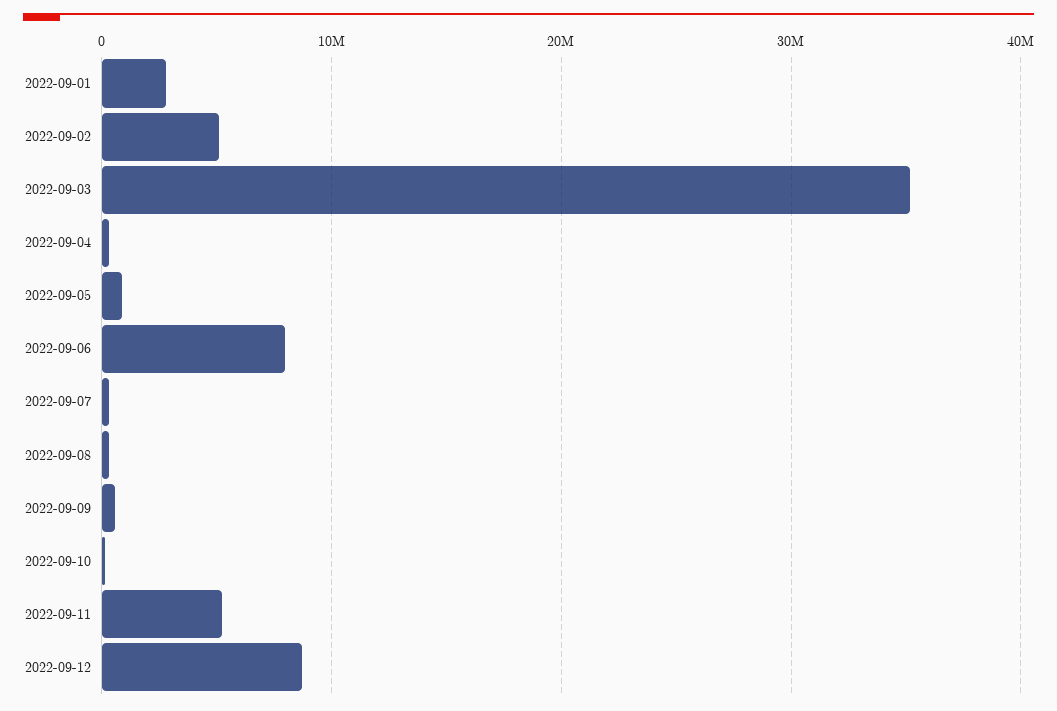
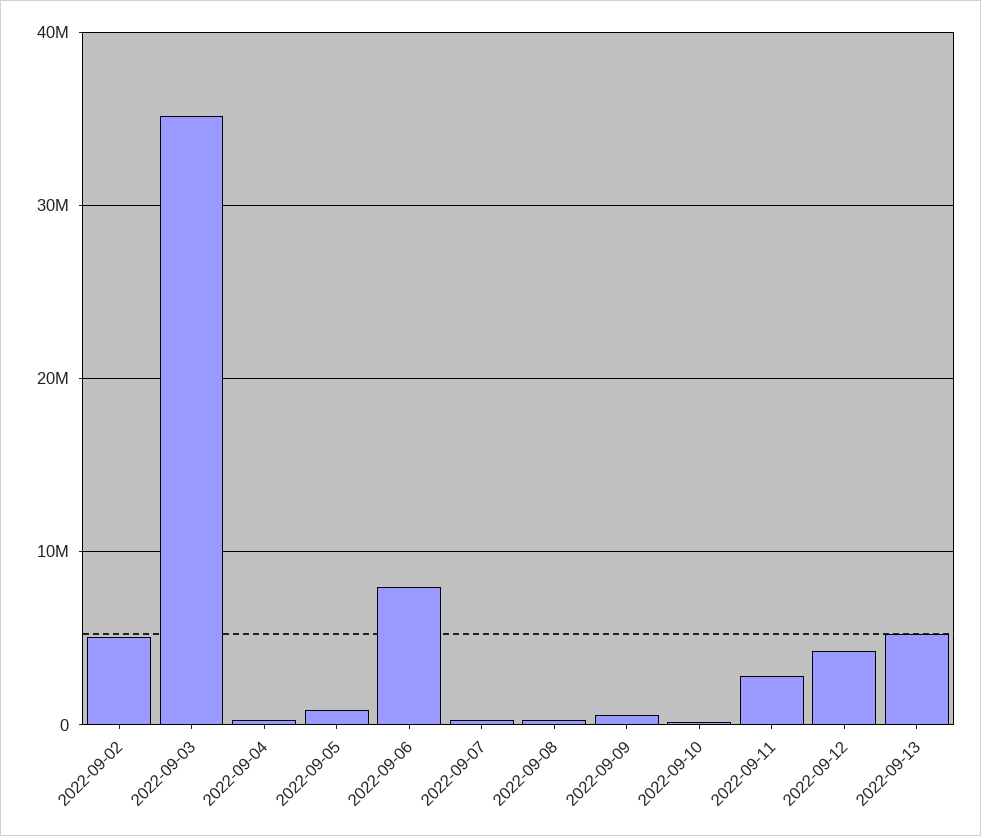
2022-09-01: 3000000 -> none
2022-09-11: 5000000 -> 3000000
2022-09-12: 9000000 -> 4000000
2022-09-13: none -> 5000000

